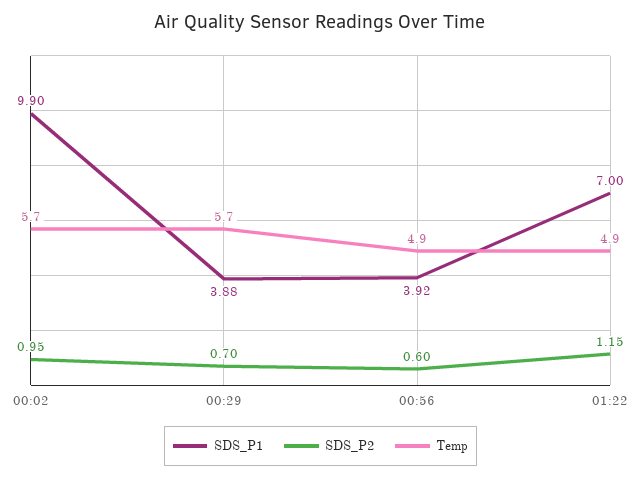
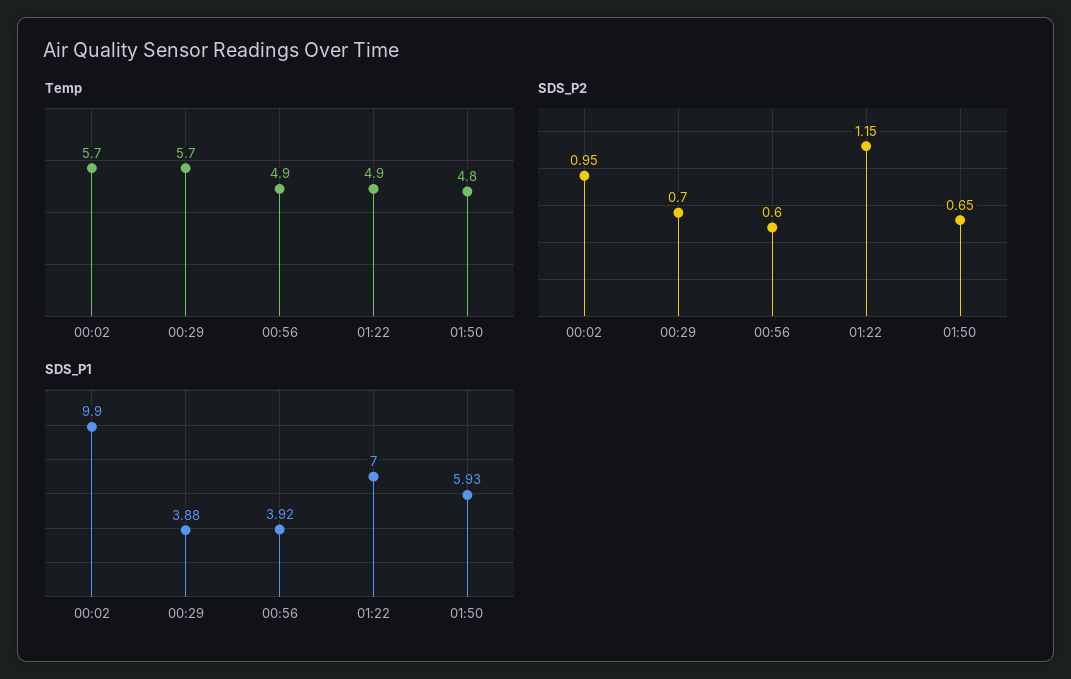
Temp, 01:50: none -> 4.8
SDS_P2, 01:50: none -> 0.65
SDS_P1, 01:50: none -> 5.93

